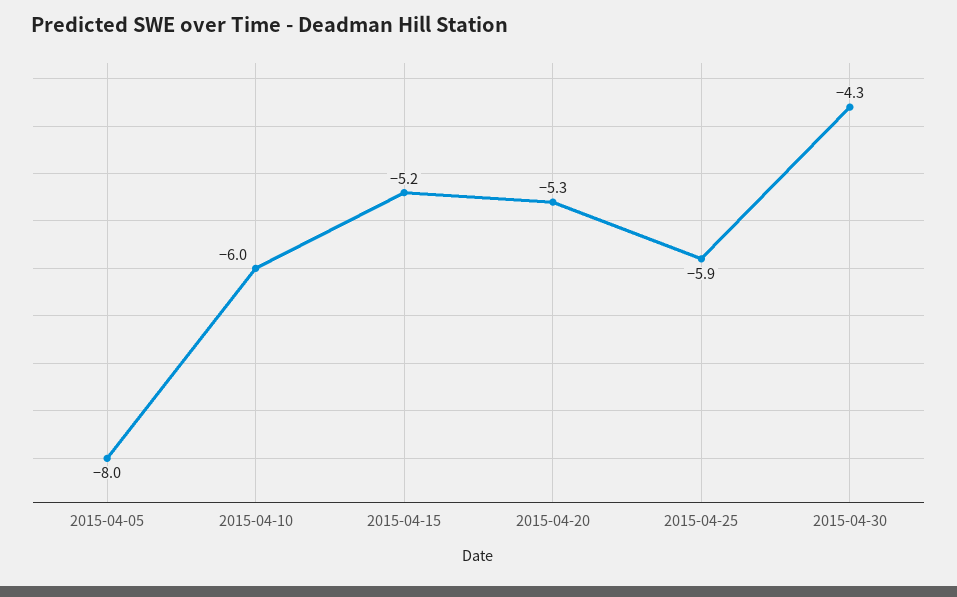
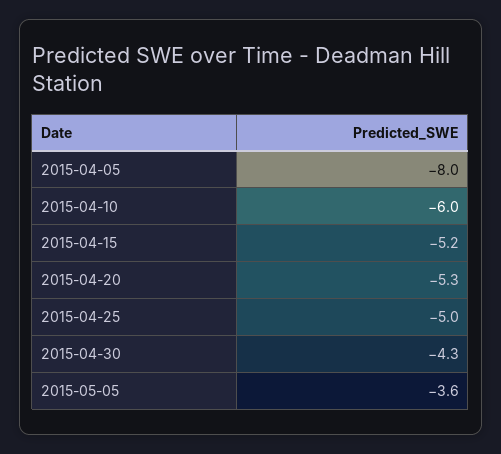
2015-04-25: -5.9 -> -5
2015-05-05: none -> -3.6

